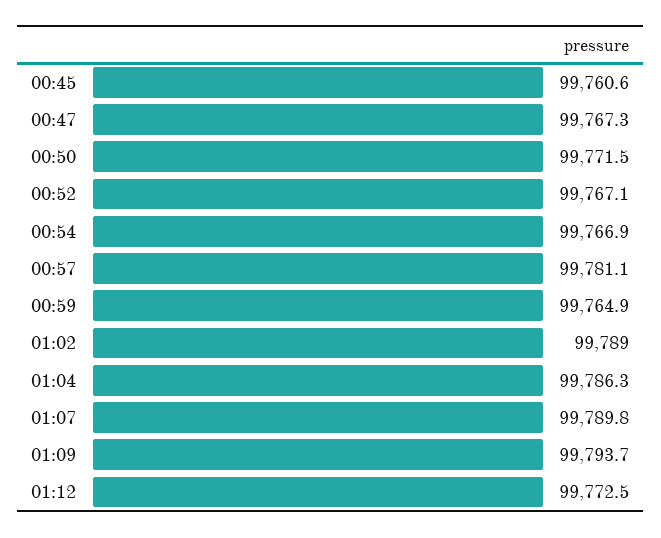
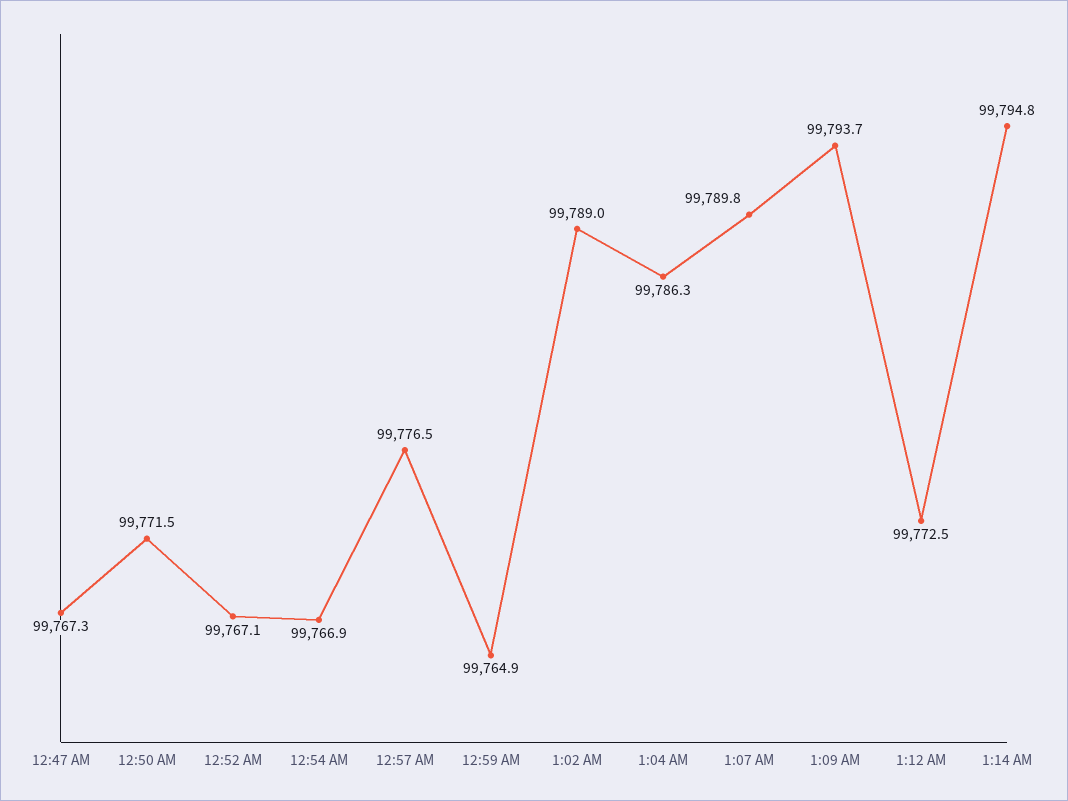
00:45: 99760.6 -> none
00:57: 99781.1 -> 99776.5
1:14 AM: none -> 99794.8

